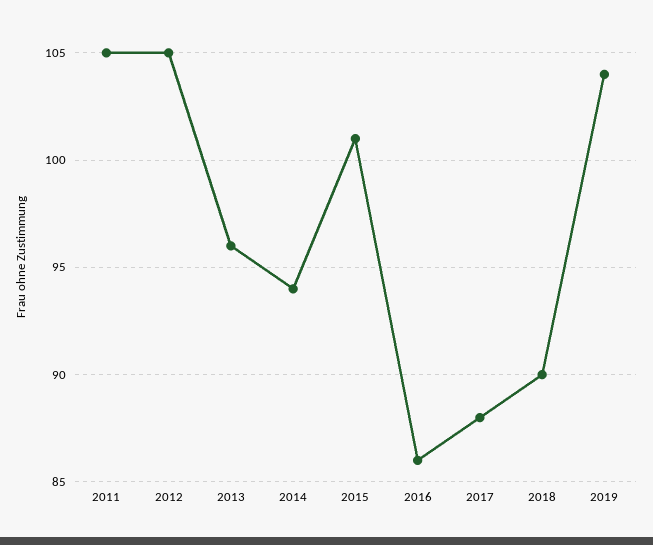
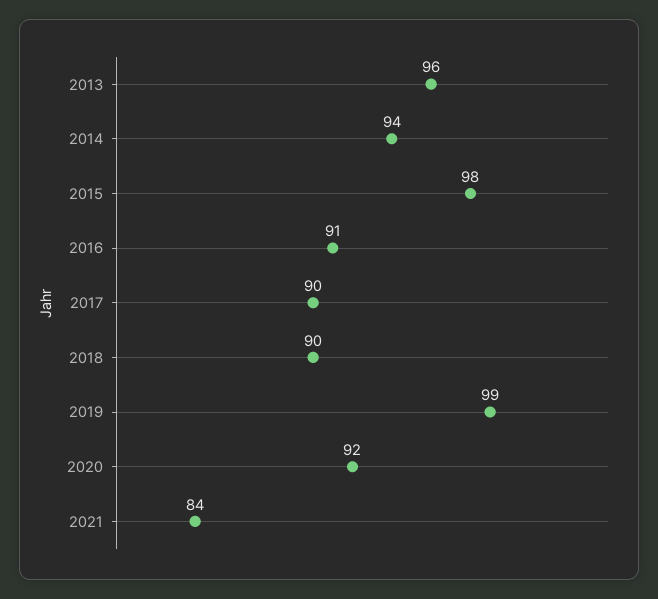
2011: 105 -> none
2012: 105 -> none
2015: 101 -> 98
2016: 86 -> 91
2017: 88 -> 90
2019: 104 -> 99
2020: none -> 92
2021: none -> 84

